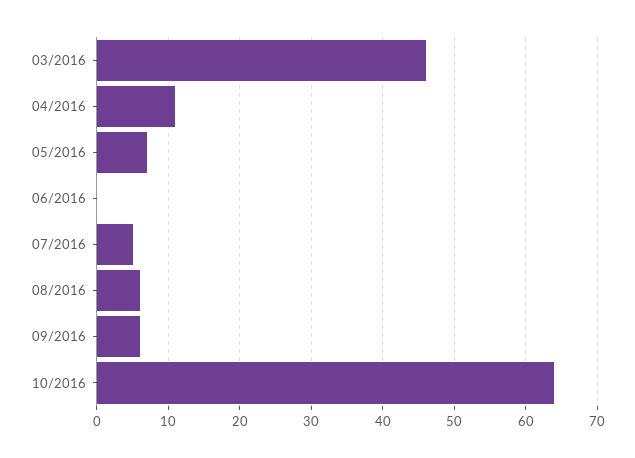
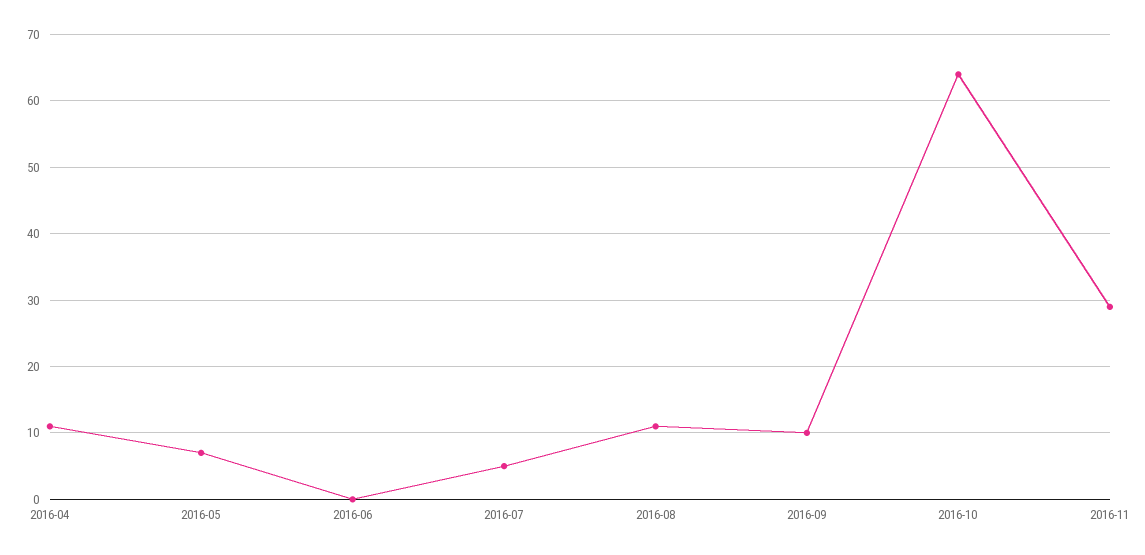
03/2016: 46 -> none
08/2016: 6 -> 11
09/2016: 6 -> 10
2016-11: none -> 29

